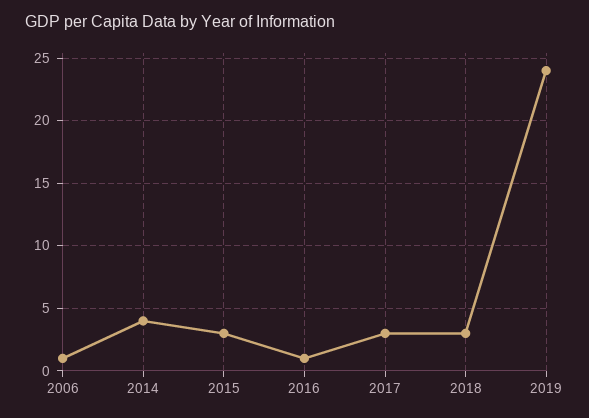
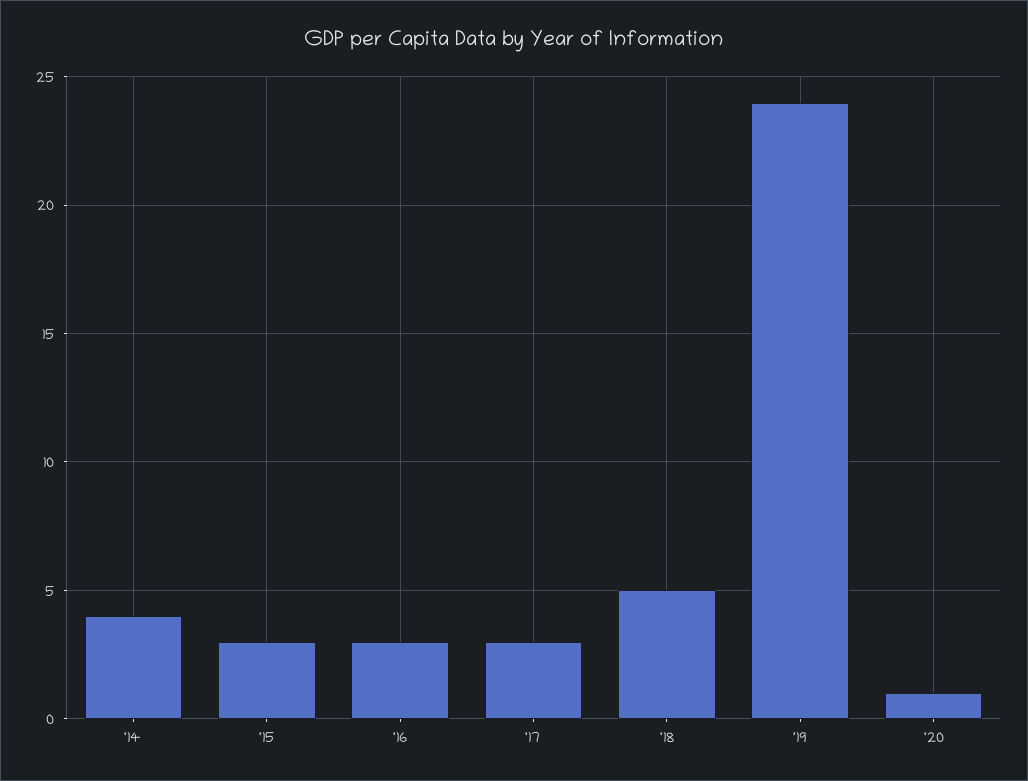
2006: 1 -> none
2016: 1 -> 3
2018: 3 -> 5
'20: none -> 1

